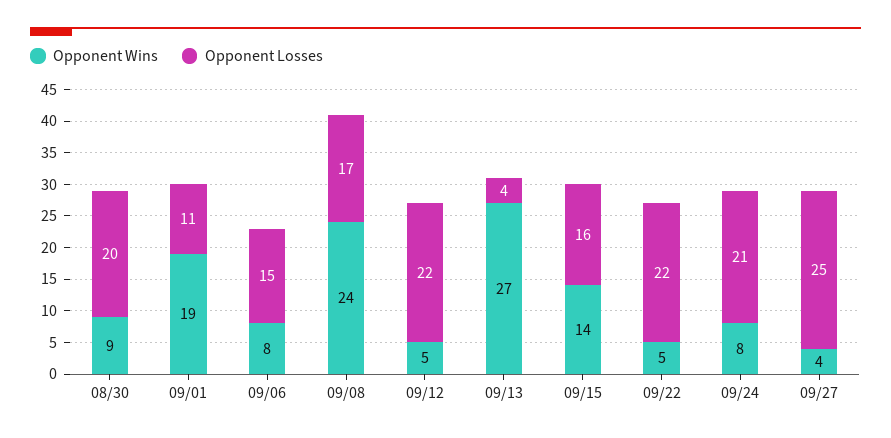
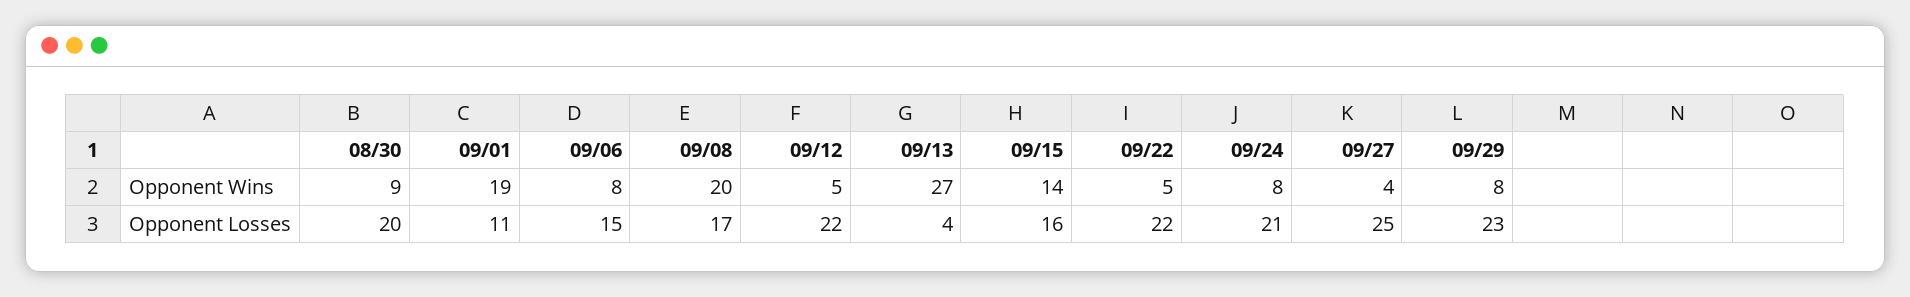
Opponent Wins, 09/08: 24 -> 20
Opponent Wins, 09/29: none -> 8
Opponent Losses, 09/29: none -> 23

